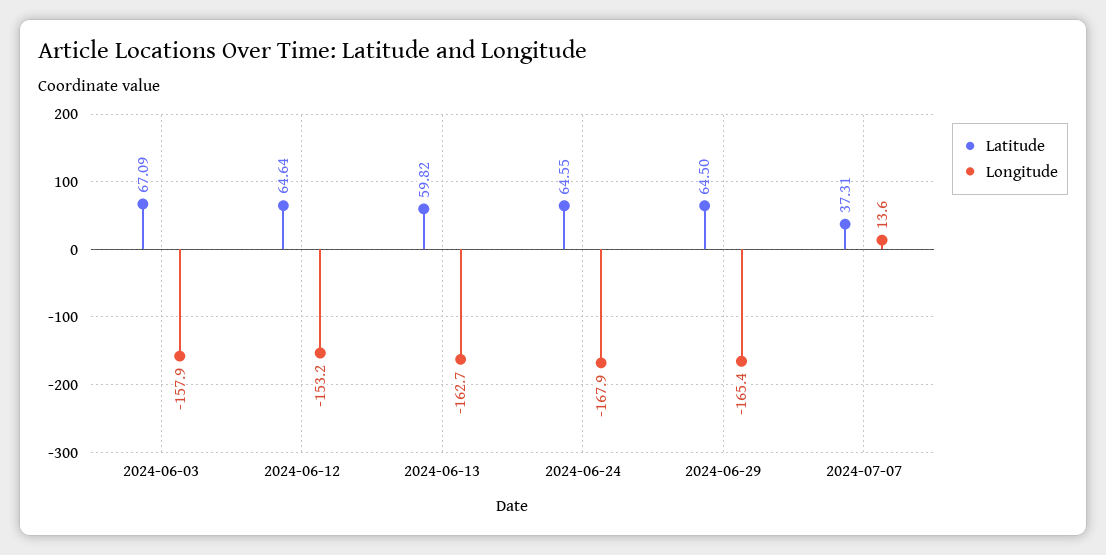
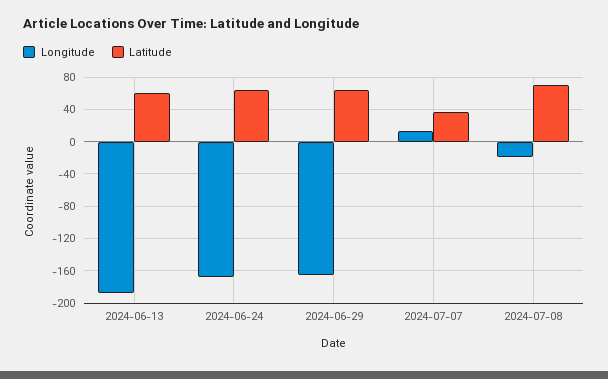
Latitude, 2024-06-03: 67.09 -> none
Longitude, 2024-06-03: -157.9 -> none
Latitude, 2024-06-12: 64.64 -> none
Longitude, 2024-06-12: -153.2 -> none
Longitude, 2024-06-13: -162.7 -> -190
Longitude, 2024-07-08: none -> -20
Latitude, 2024-07-08: none -> 70

